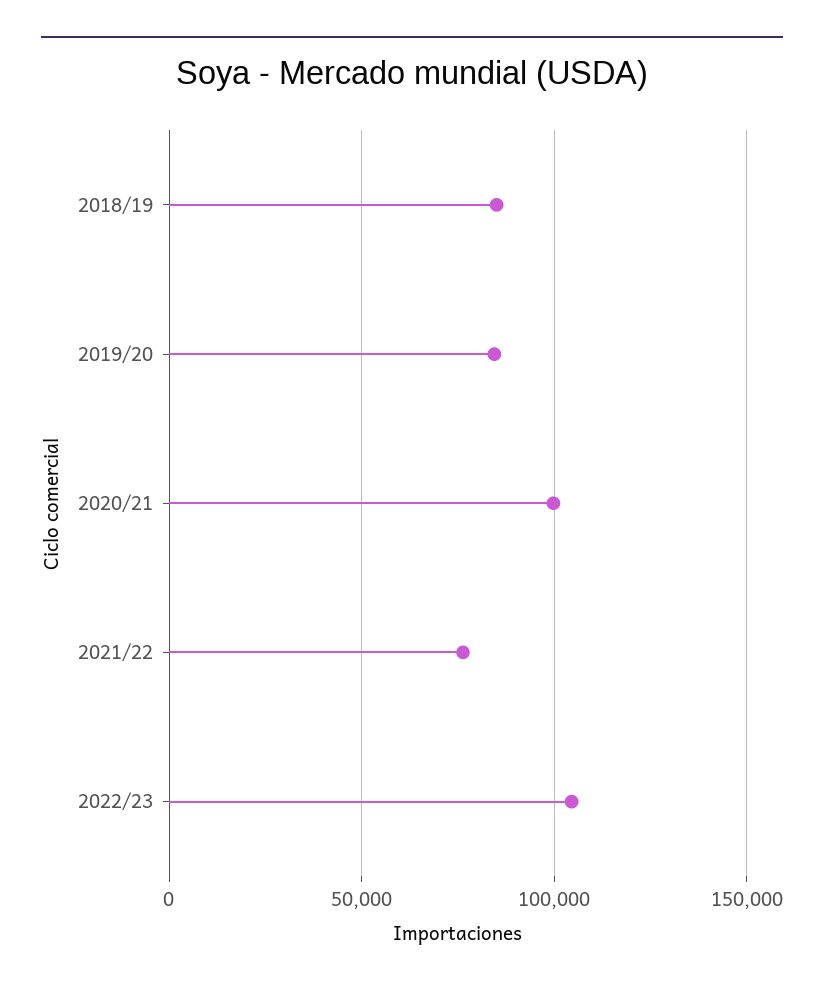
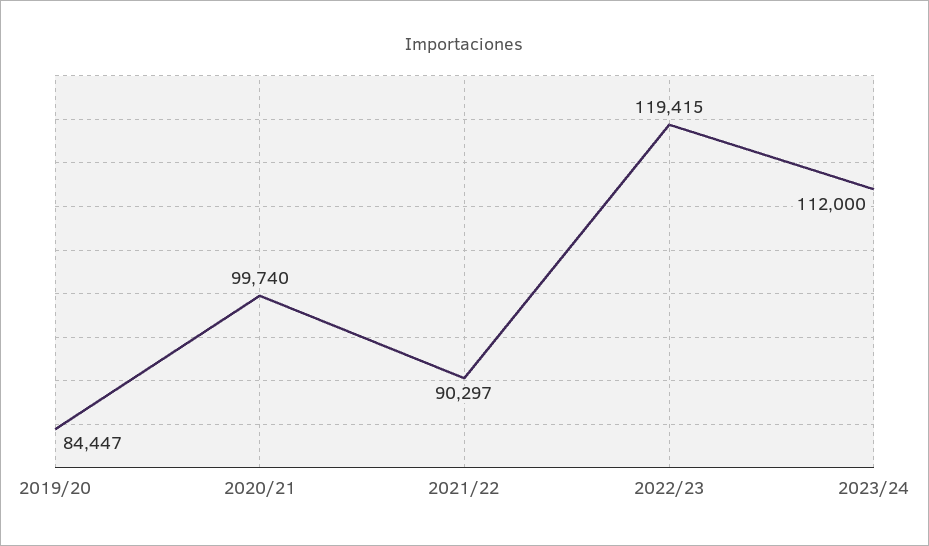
2018/19: 85000 -> none
2021/22: 75000 -> 90297
2022/23: 105000 -> 119415
2023/24: none -> 112000

